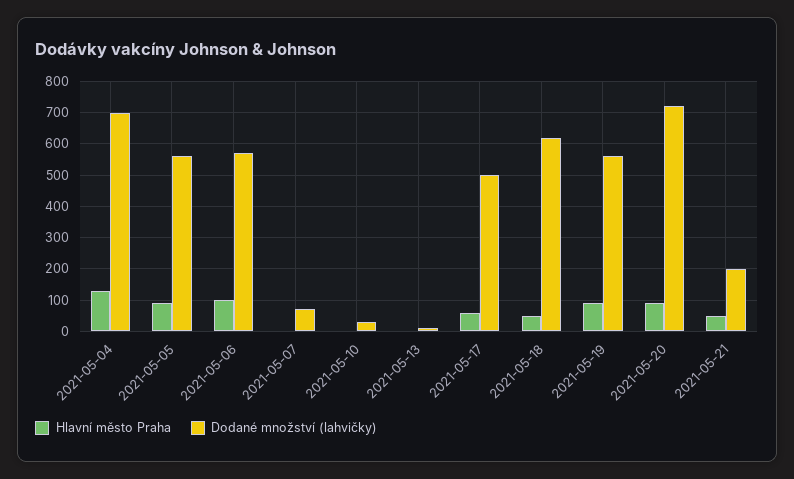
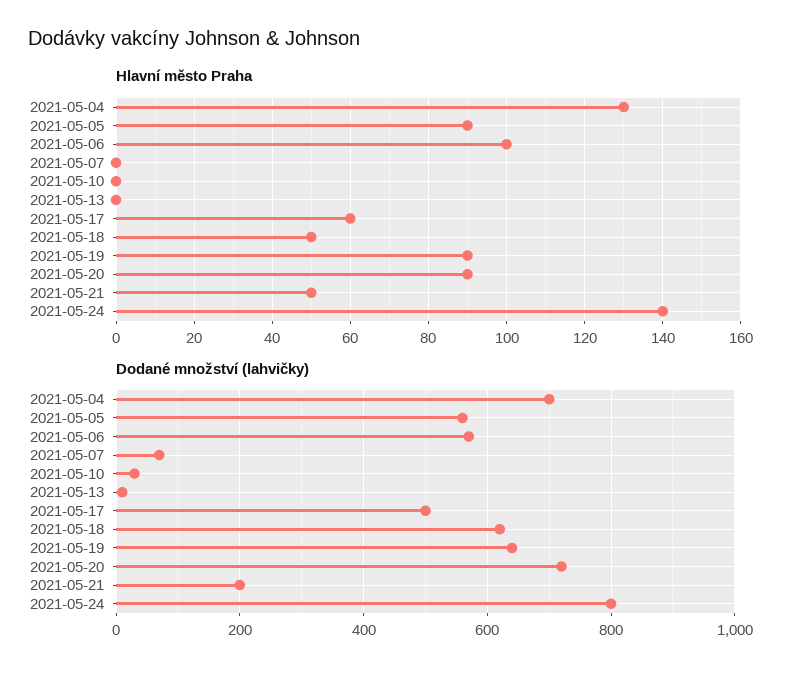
Dodané množství (lahvičky), 2021-05-19: 560 -> 640
Hlavní město Praha, 2021-05-24: none -> 140
Dodané množství (lahvičky), 2021-05-24: none -> 800

